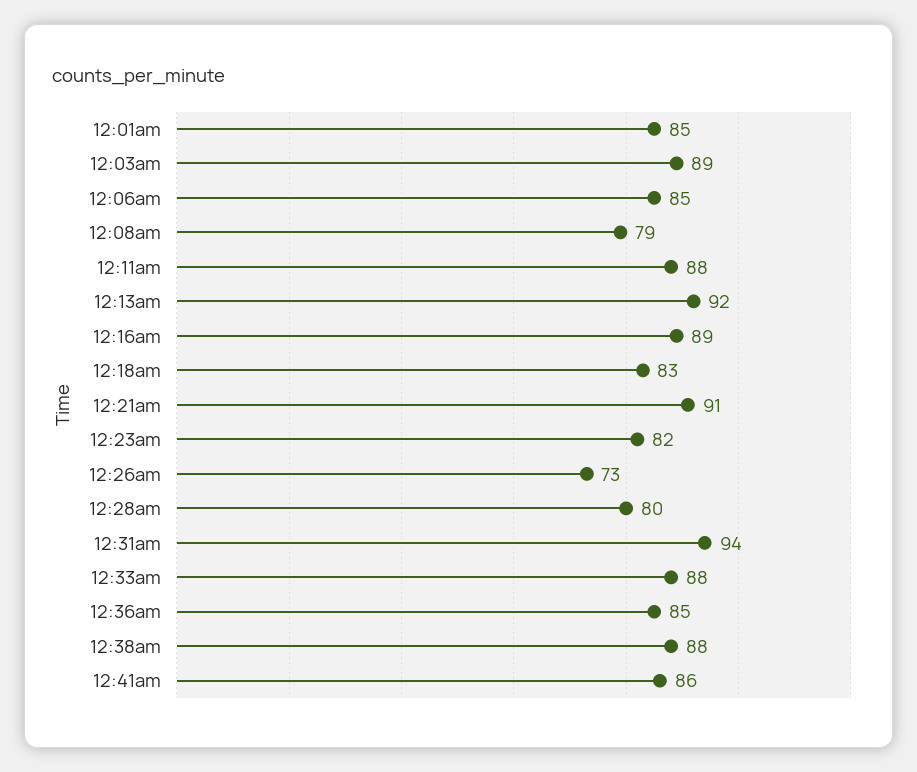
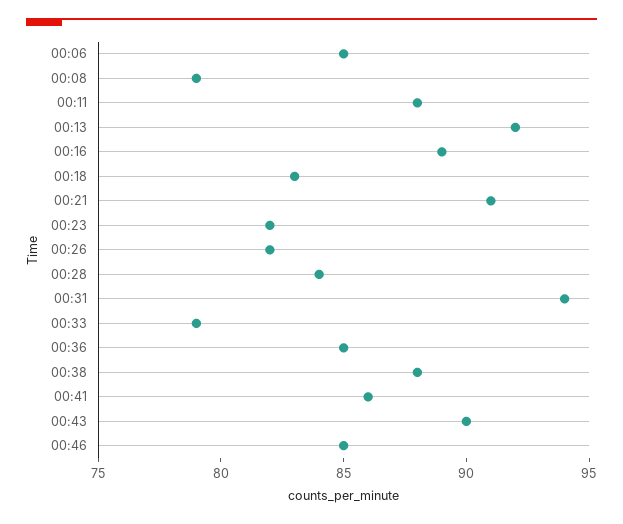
12:01am: 85 -> none
12:03am: 89 -> none
12:26am: 73 -> 82
12:28am: 80 -> 84
12:33am: 88 -> 79
00:43: none -> 90
00:46: none -> 85

